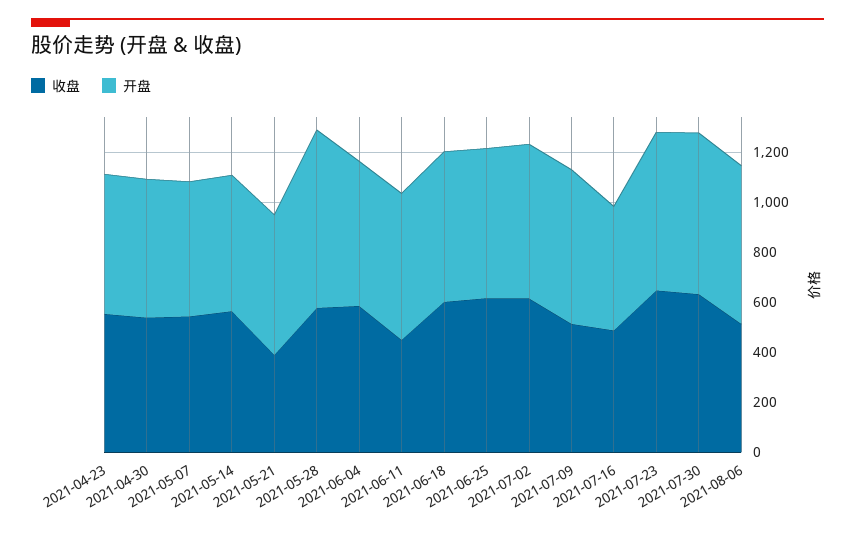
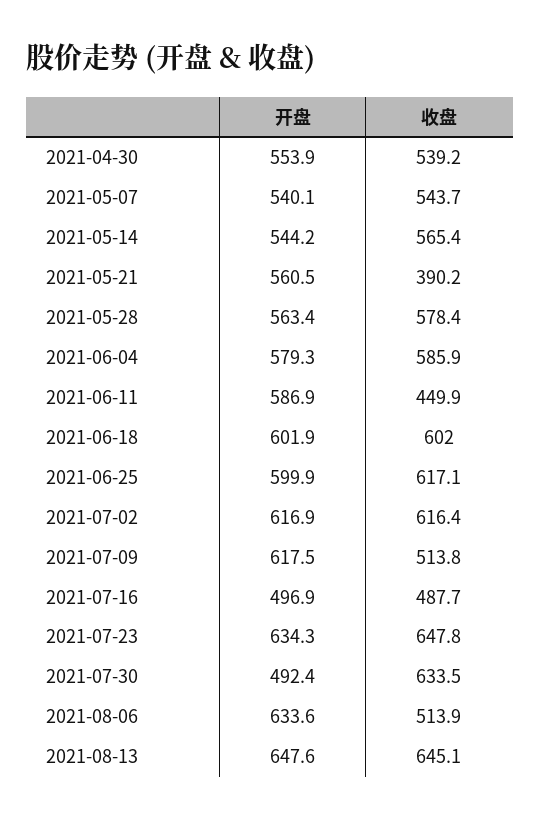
收盘, 2021-04-23: 550 -> none
开盘, 2021-04-23: 550 -> none
开盘, 2021-05-28: 700 -> 563.4
开盘, 2021-07-30: 650 -> 492.4
开盘, 2021-08-13: none -> 647.6
收盘, 2021-08-13: none -> 645.1

